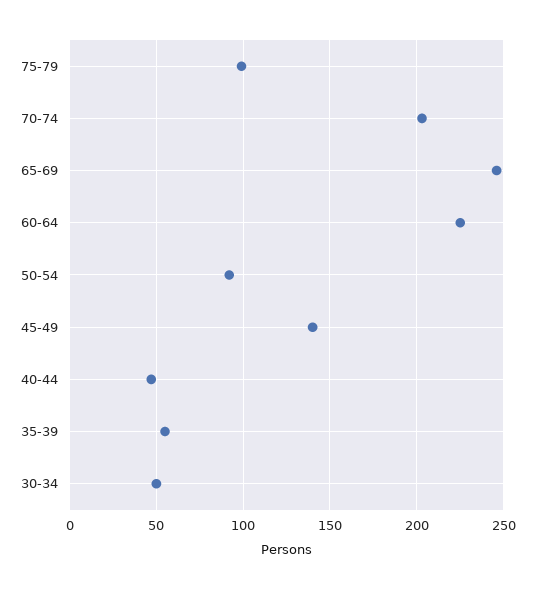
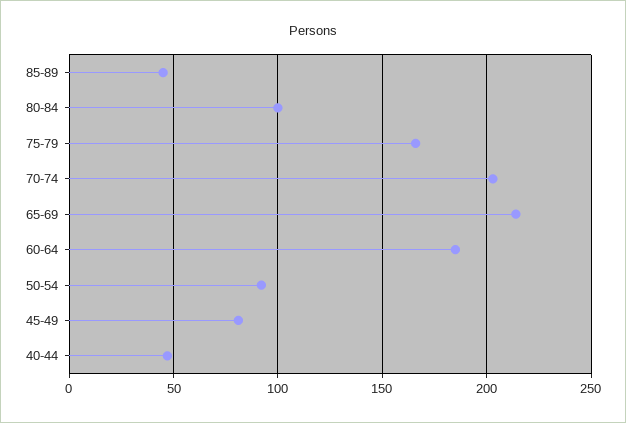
75-79: 100 -> 165
65-69: 245 -> 215
60-64: 225 -> 185
45-49: 140 -> 80
35-39: 55 -> none
30-34: 50 -> none
85-89: none -> 45
80-84: none -> 100

